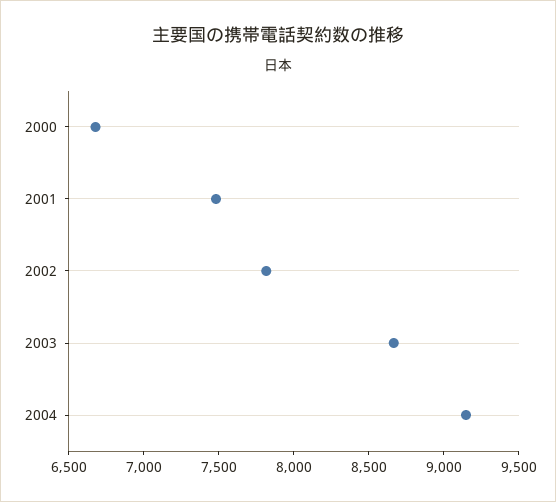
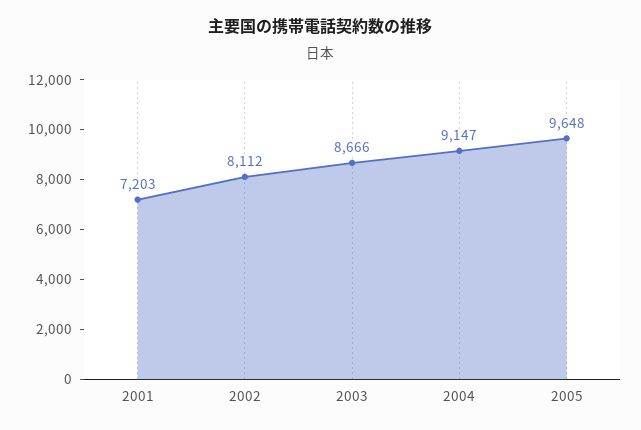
2000: 6700 -> none
2001: 7500 -> 7203
2002: 7800 -> 8112
2005: none -> 9648

